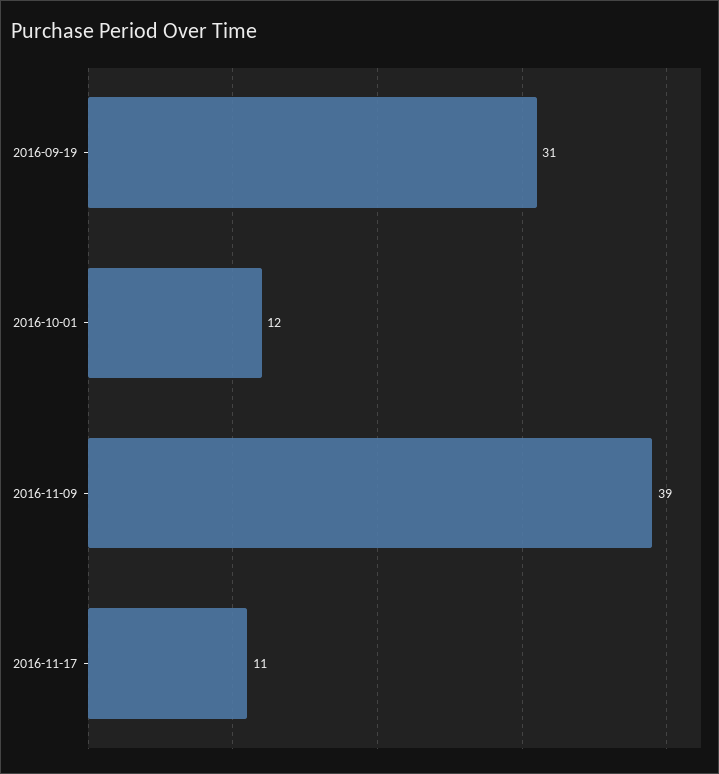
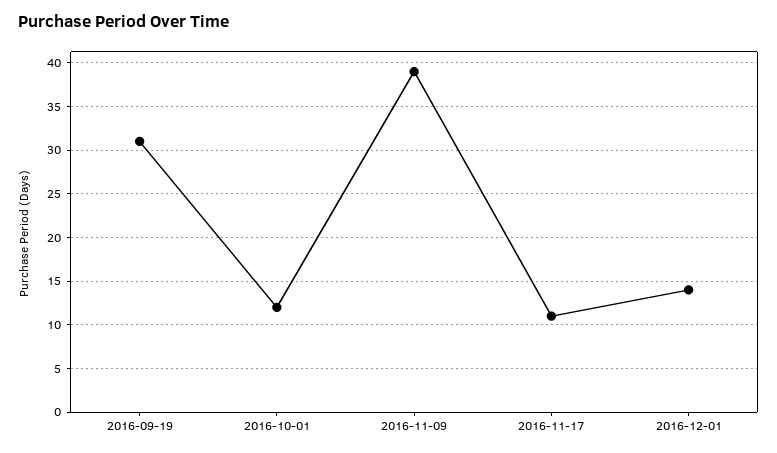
2016-12-01: none -> 14

